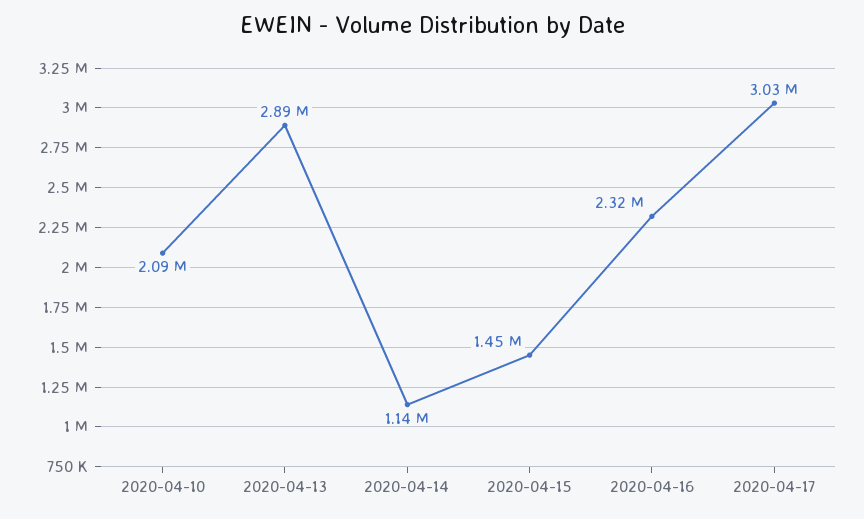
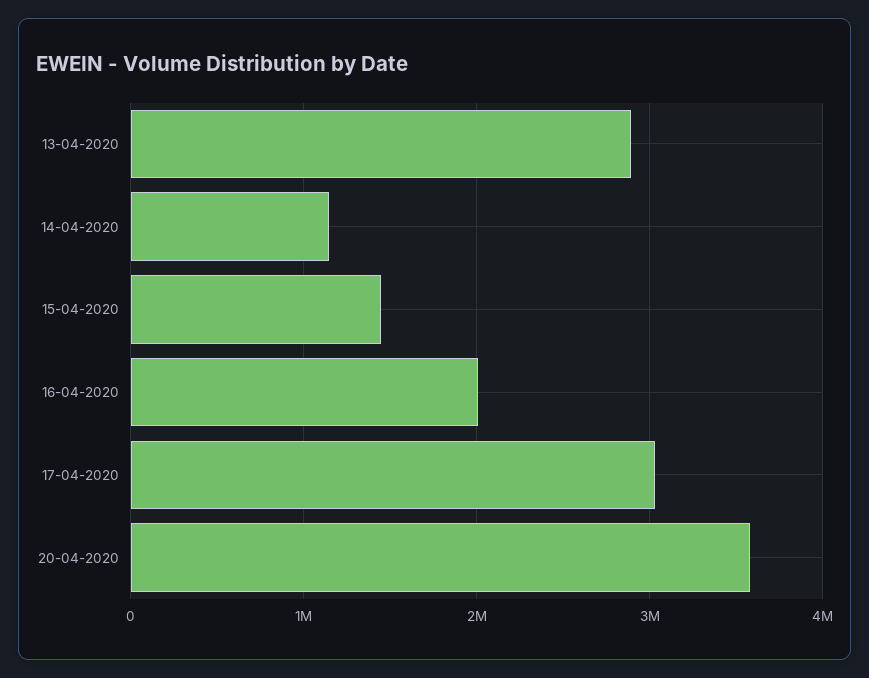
2020-04-10: 2090000 -> none
2020-04-16: 2320000 -> 2000000
20-04-2020: none -> 3600000

